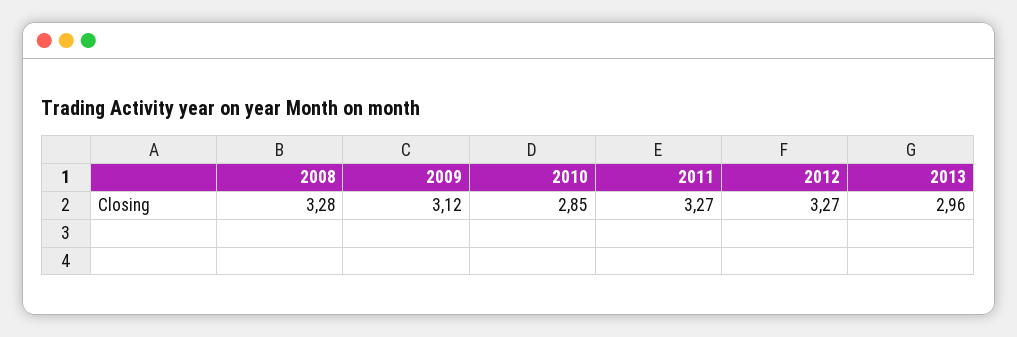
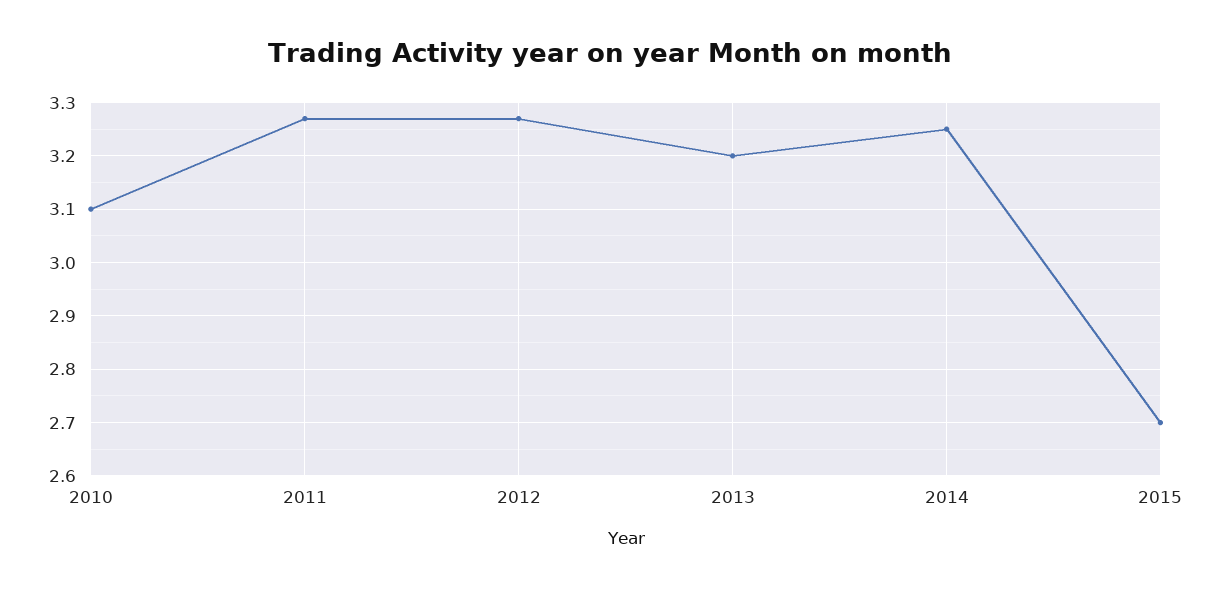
2008: 3.28 -> none
2009: 3.12 -> none
2010: 2.85 -> 3.1
2013: 2.96 -> 3.2
2014: none -> 3.25
2015: none -> 2.7

